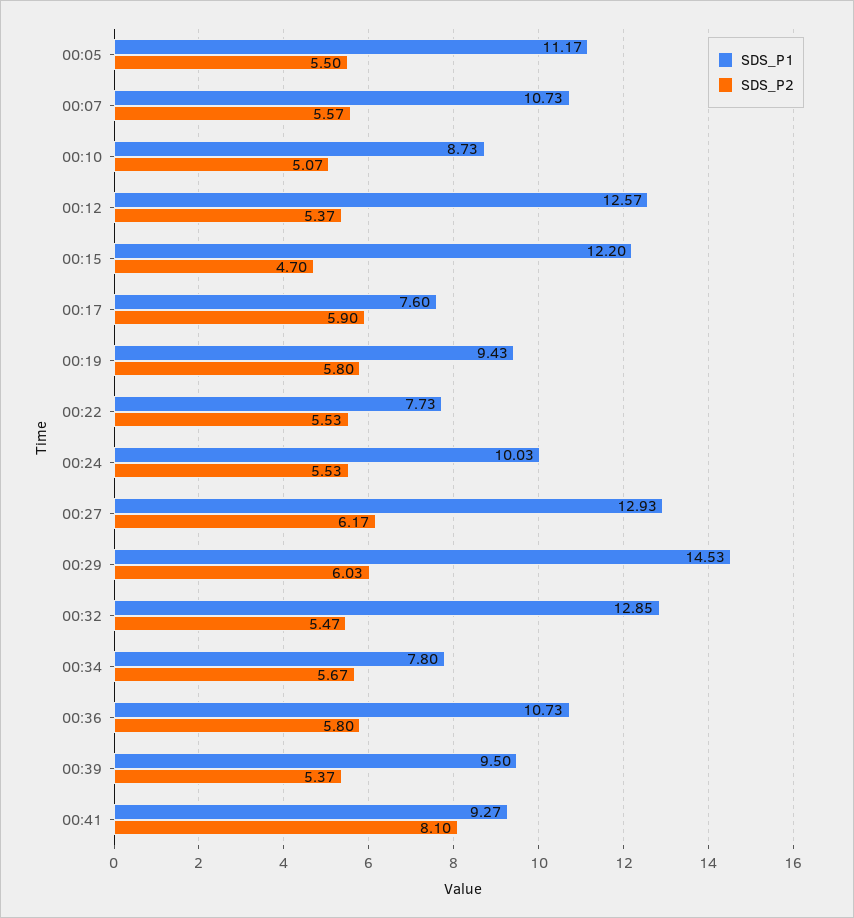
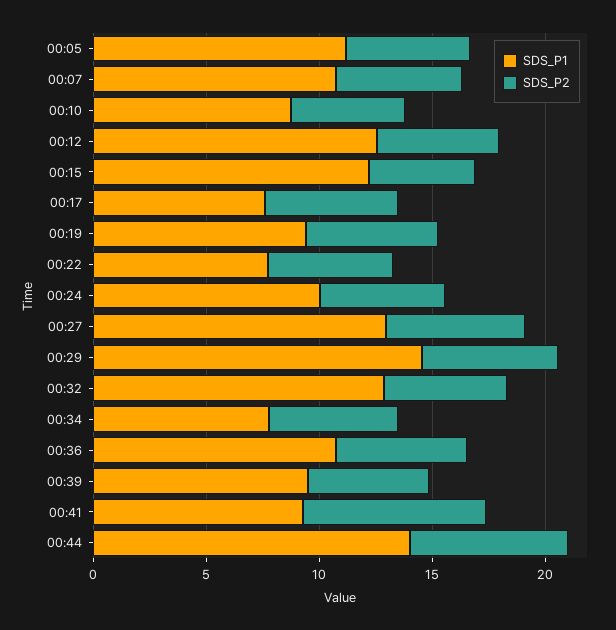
SDS_P1, 00:44: none -> 14
SDS_P2, 00:44: none -> 7

